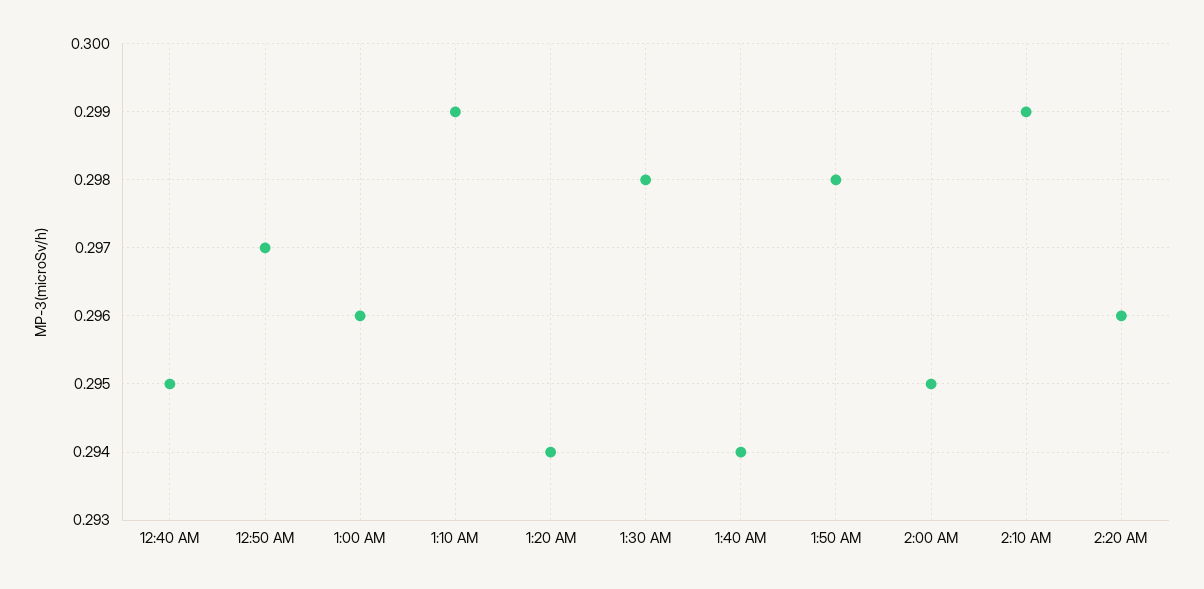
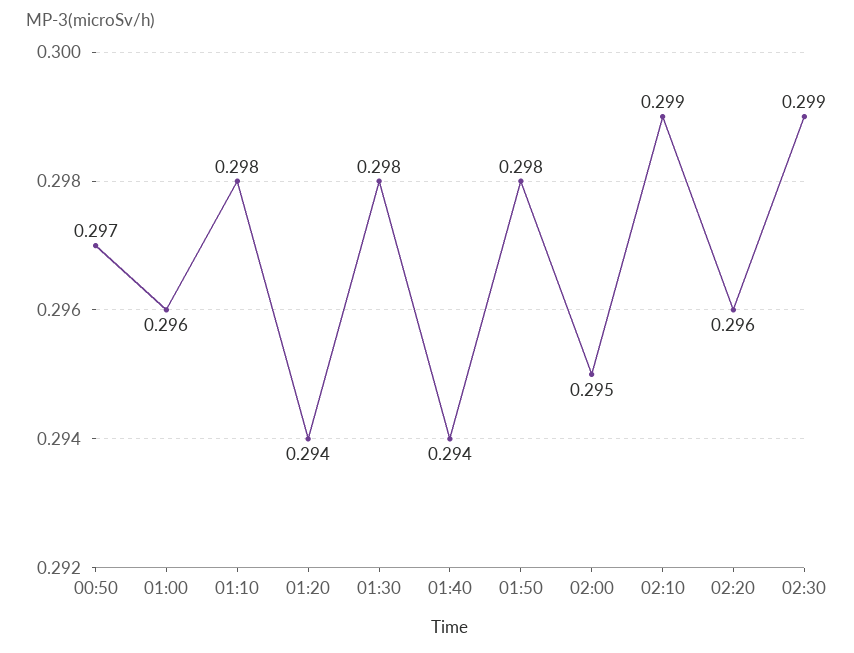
12:40 AM: 0.295 -> none
1:10 AM: 0.299 -> 0.298
02:30: none -> 0.299

